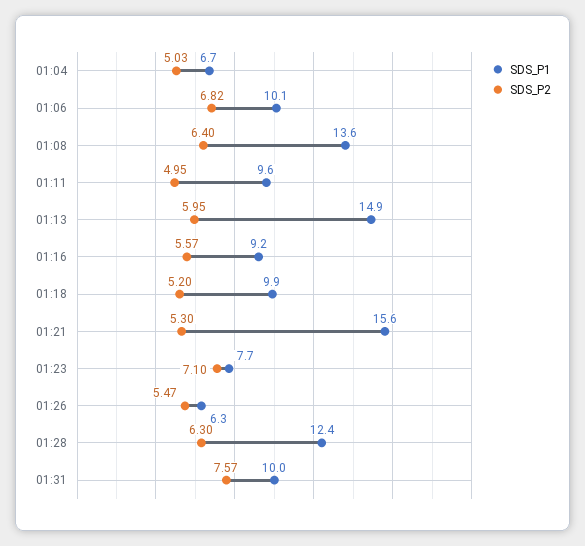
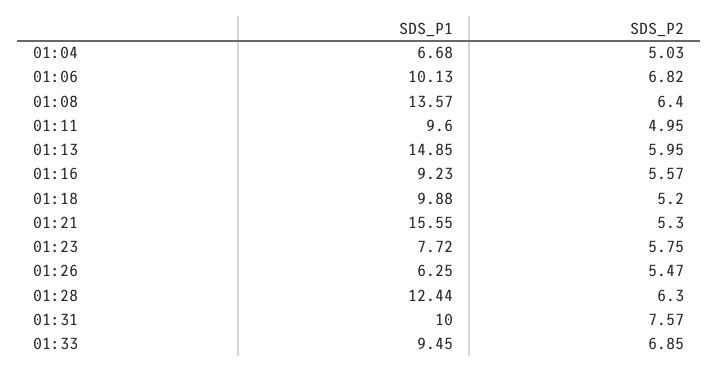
SDS_P2, 01:23: 7.1 -> 5.75
SDS_P1, 01:33: none -> 9.45
SDS_P2, 01:33: none -> 6.85

